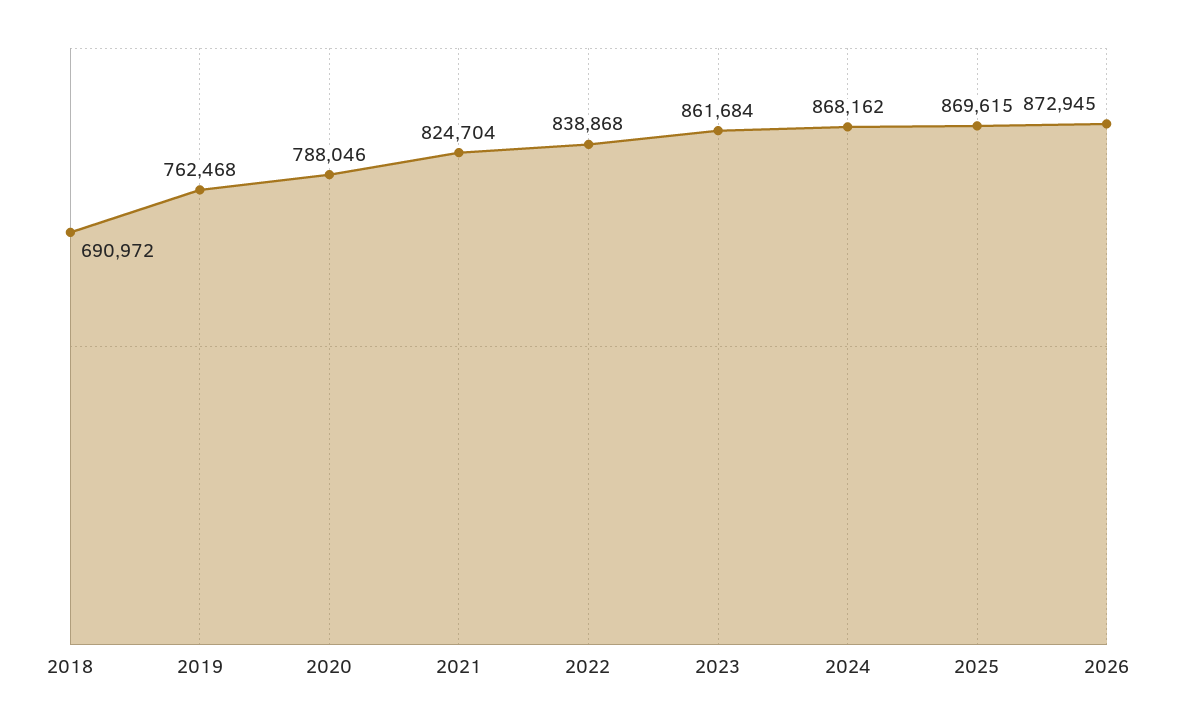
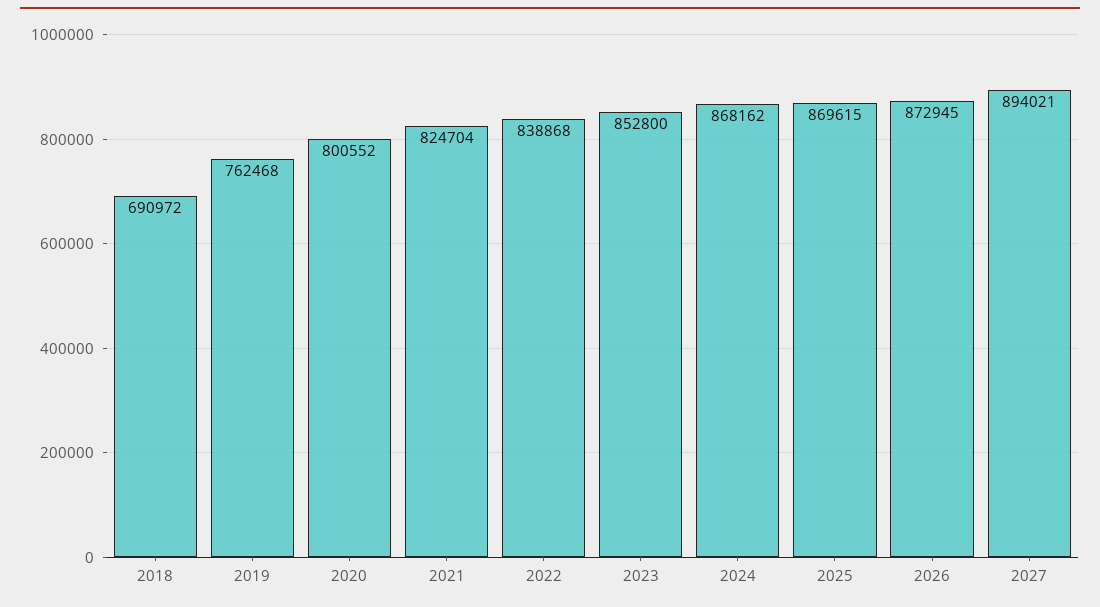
2020: 788046 -> 800552
2023: 861684 -> 852800
2027: none -> 894021

